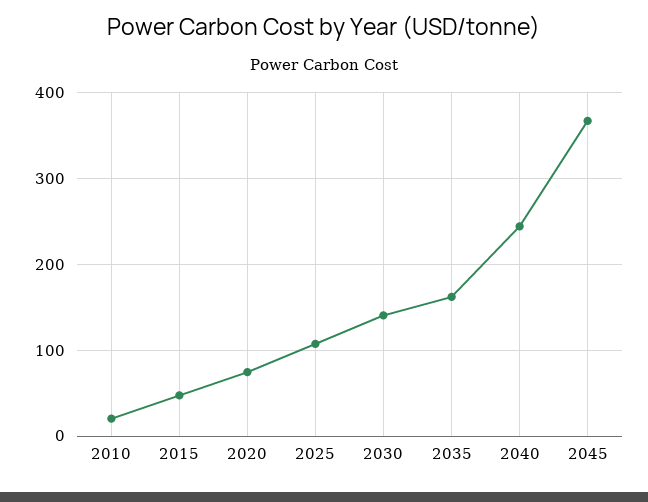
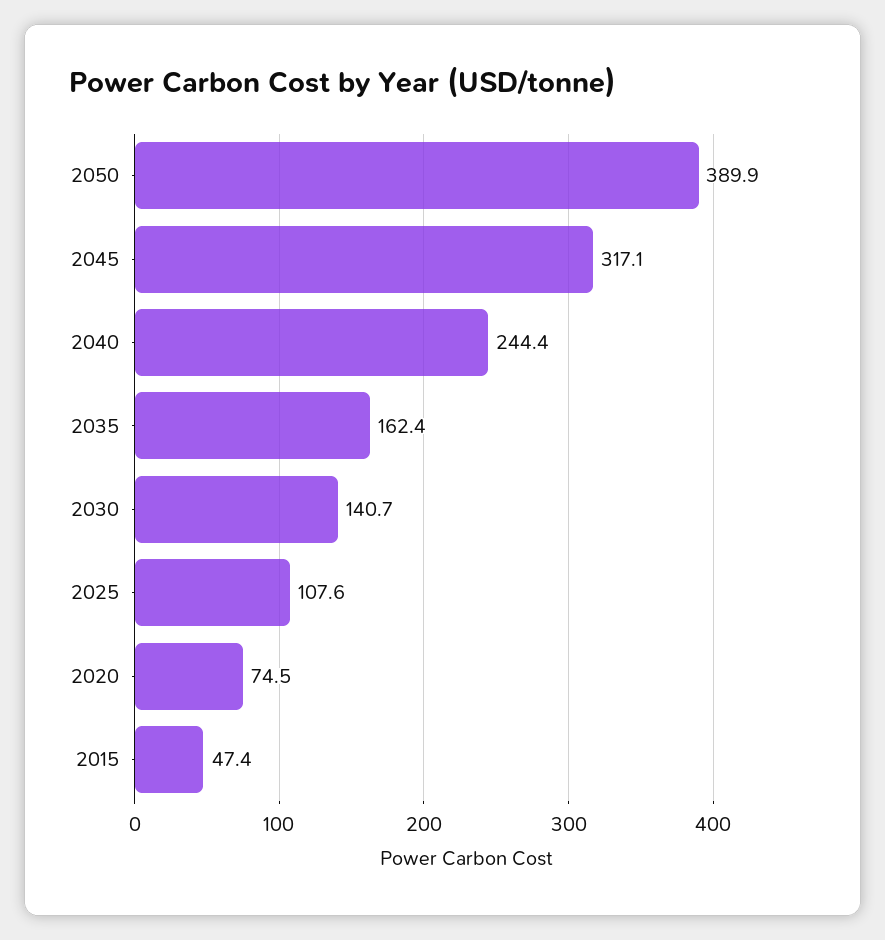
2010: 20 -> none
2045: 370 -> 317.1
2050: none -> 389.9

